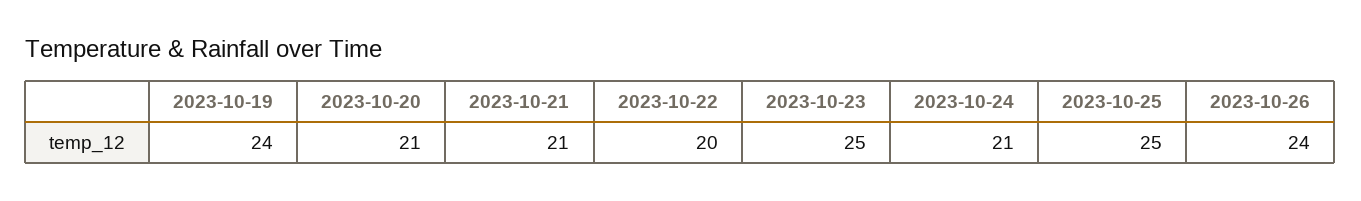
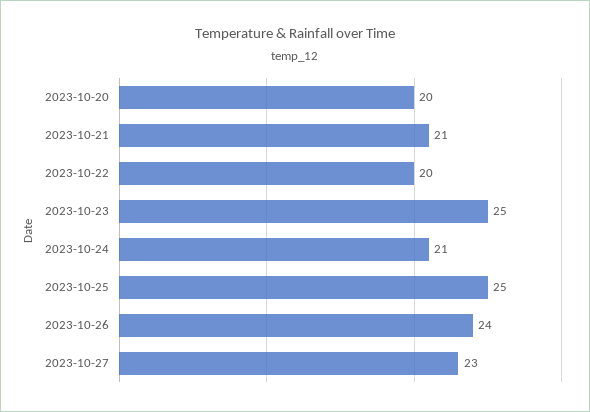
2023-10-19: 24 -> none
2023-10-20: 21 -> 20
2023-10-27: none -> 23

